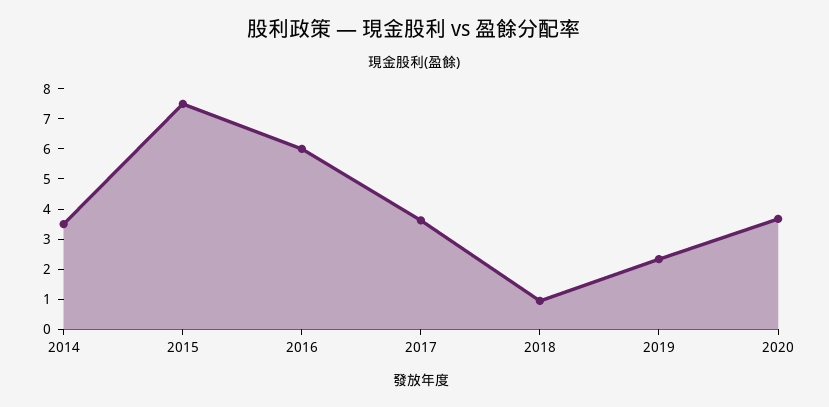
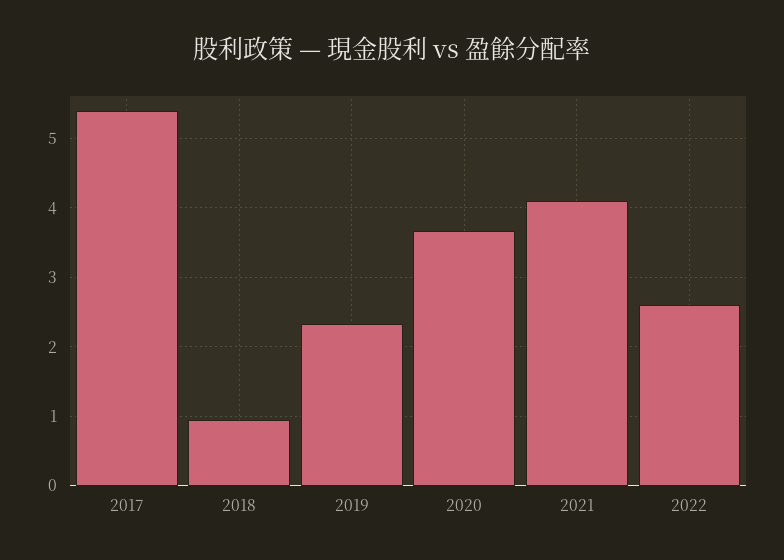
2014: 3.5 -> none
2015: 7.5 -> none
2016: 6 -> none
2017: 3.5 -> 5.4
2021: none -> 4.1
2022: none -> 2.6

